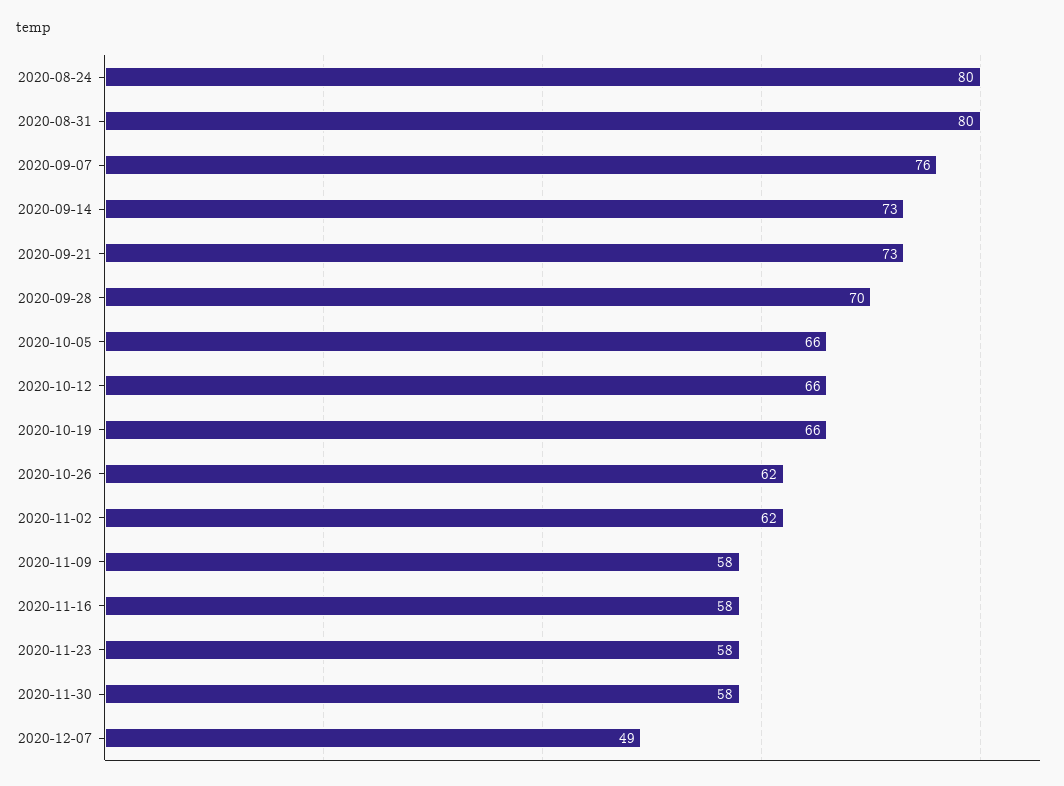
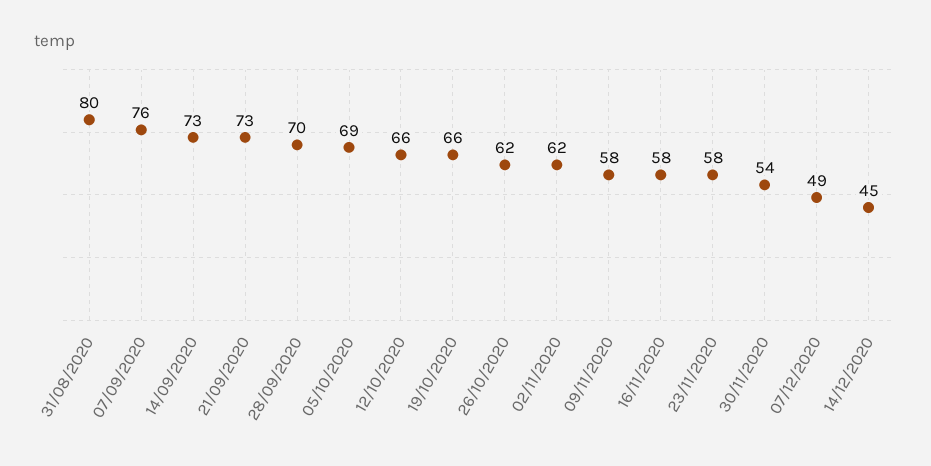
2020-08-24: 80 -> none
2020-10-05: 66 -> 69
2020-11-30: 58 -> 54
14/12/2020: none -> 45

